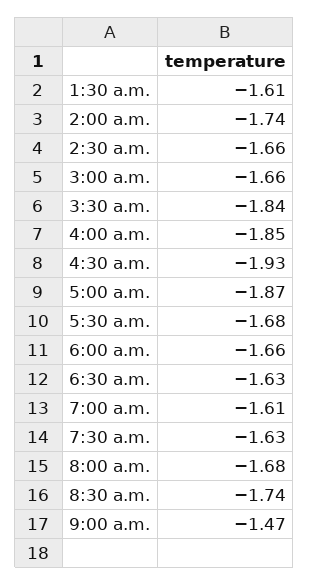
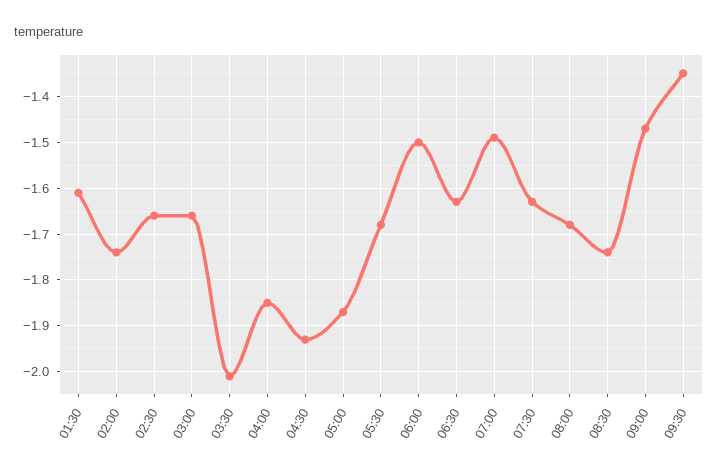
3:30 a.m.: -1.84 -> -2
6:00 a.m.: -1.66 -> -1.5
7:00 a.m.: -1.61 -> -1.5
09:30: none -> -1.35

